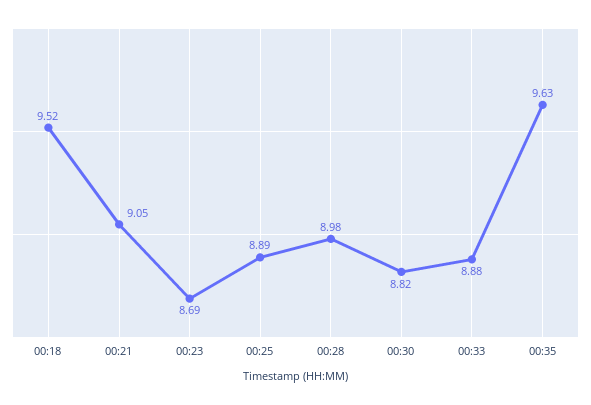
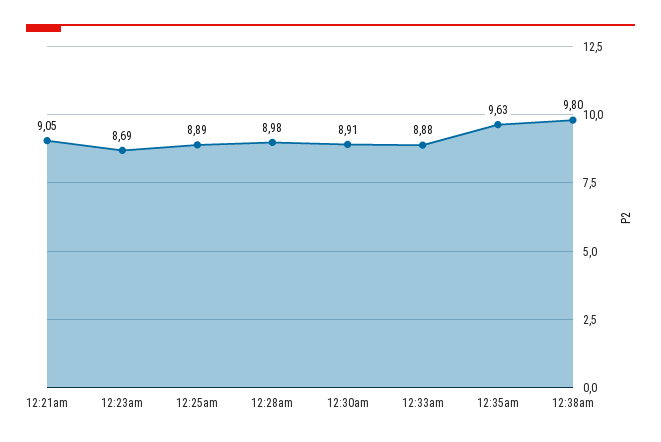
00:18: 9.52 -> none
00:30: 8.82 -> 8.91
12:38am: none -> 9.8

